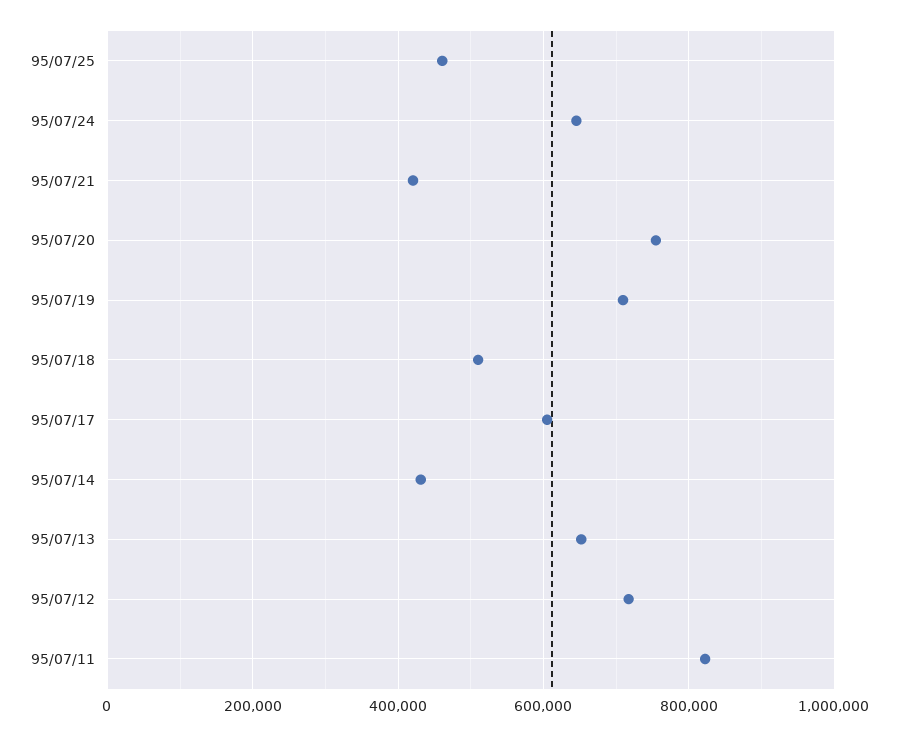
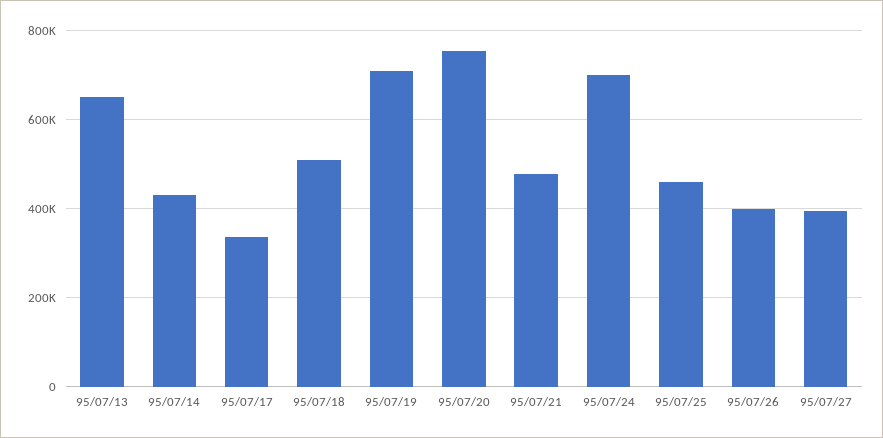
95/07/24: 640000 -> 700000
95/07/21: 420000 -> 480000
95/07/17: 600000 -> 340000
95/07/12: 720000 -> none
95/07/11: 820000 -> none
95/07/26: none -> 400000
95/07/27: none -> 400000

